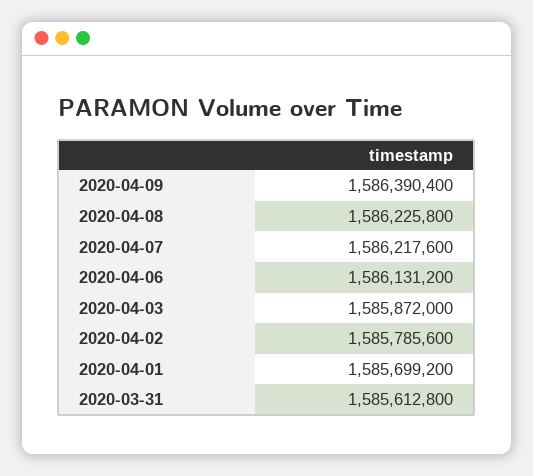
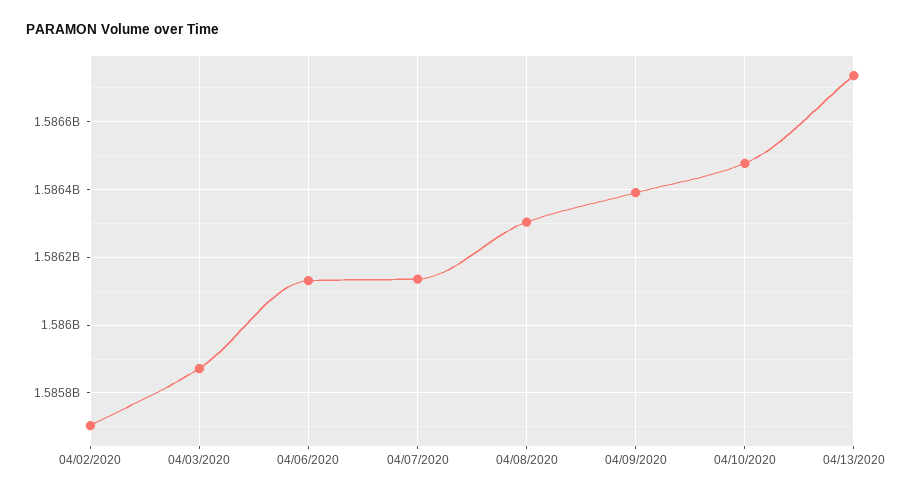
2020-04-08: 1586225800 -> 1586300000
2020-04-07: 1586217600 -> 1586140000
2020-04-02: 1585785600 -> 1585700000
2020-04-01: 1585699200 -> none
2020-03-31: 1585612800 -> none
04/10/2020: none -> 1586480000
04/13/2020: none -> 1586740000

